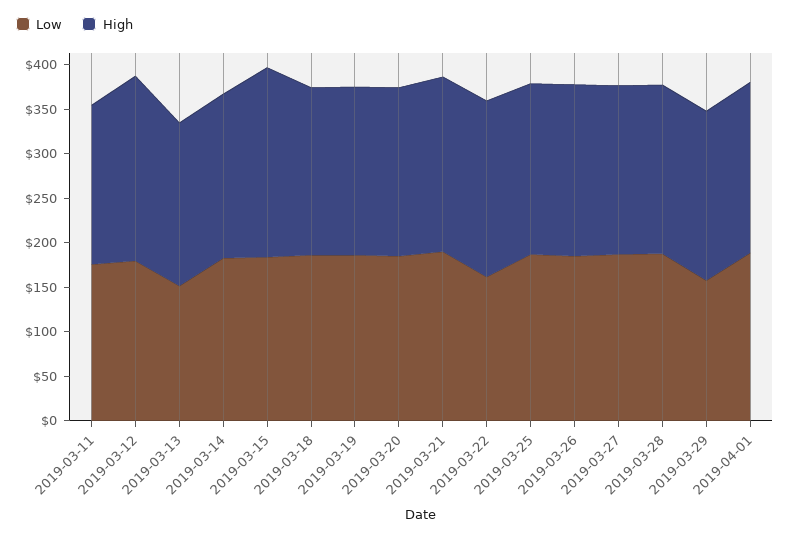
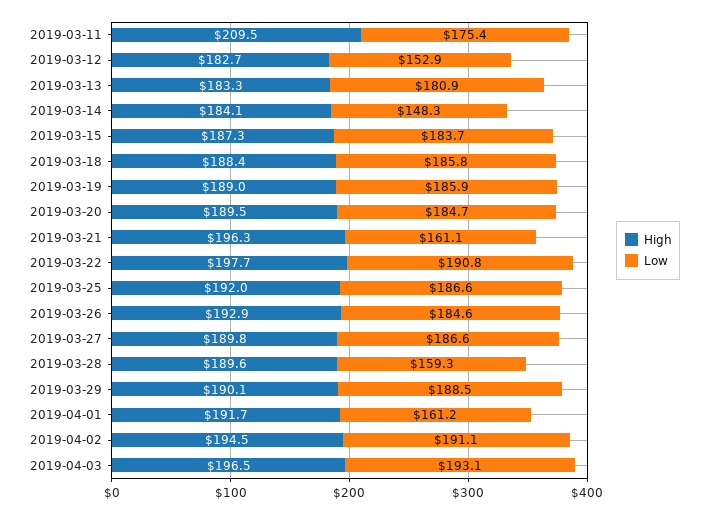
High, 2019-03-11: 180 -> 209.5
Low, 2019-03-12: 180 -> 152.9
High, 2019-03-12: 210 -> 182.7
Low, 2019-03-13: 150 -> 180.9
Low, 2019-03-14: 180 -> 148.3
High, 2019-03-15: 210 -> 187.3
Low, 2019-03-21: 190 -> 161.1
Low, 2019-03-22: 160 -> 190.8
Low, 2019-03-28: 190 -> 159.3
Low, 2019-03-29: 160 -> 188.5
Low, 2019-04-01: 190 -> 161.2
High, 2019-04-02: none -> 194.5
Low, 2019-04-02: none -> 191.1
High, 2019-04-03: none -> 196.5
Low, 2019-04-03: none -> 193.1

